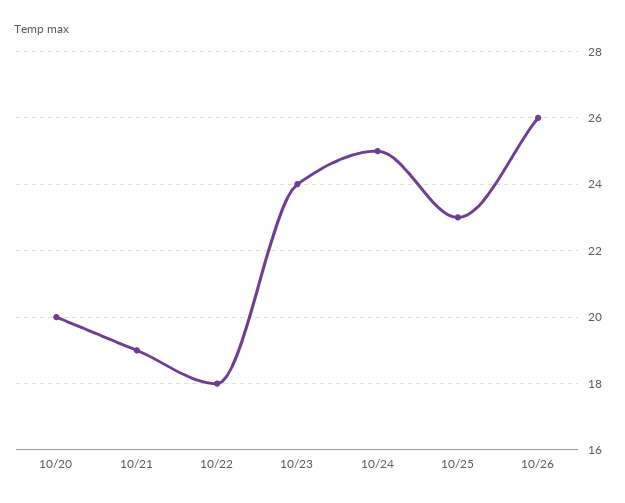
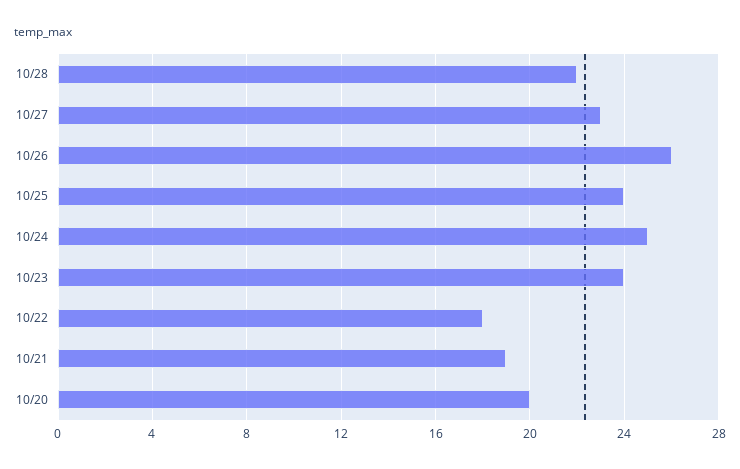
10/25: 23 -> 24
10/28: none -> 22
10/27: none -> 23

